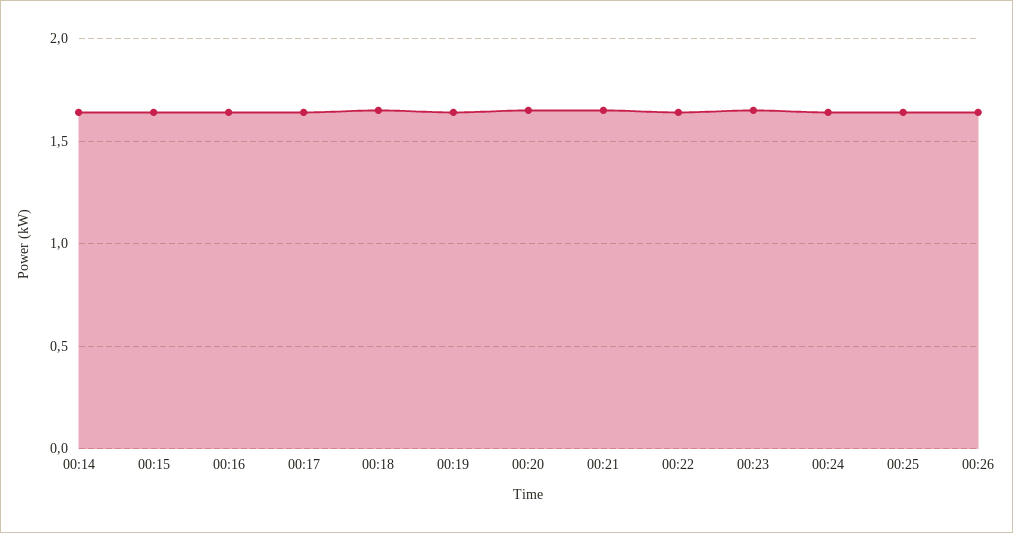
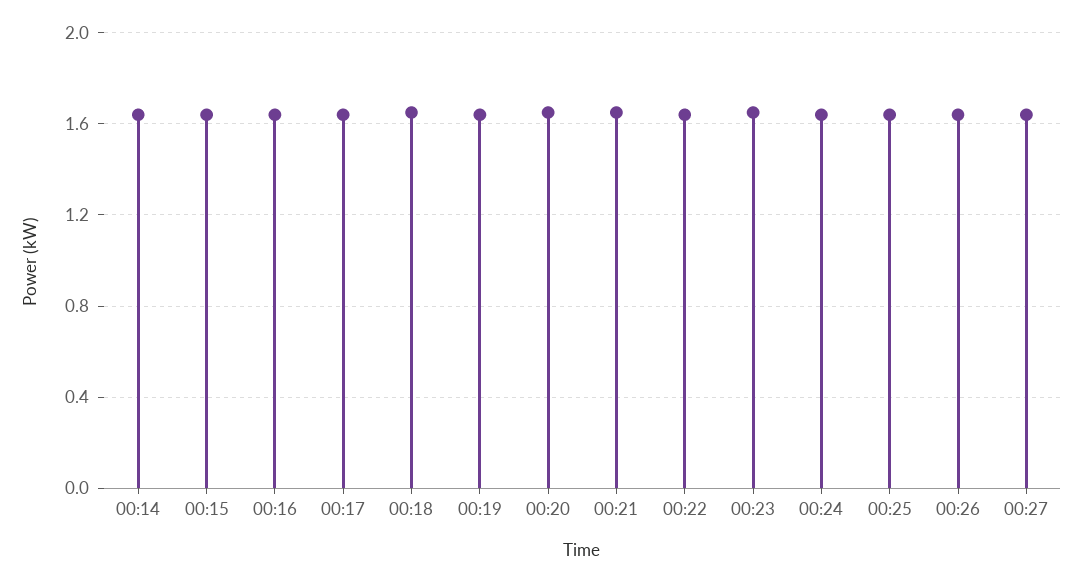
00:27: none -> 1.65

